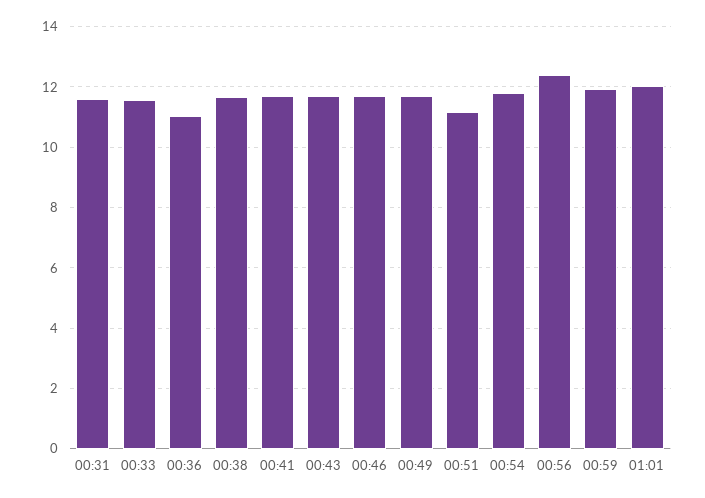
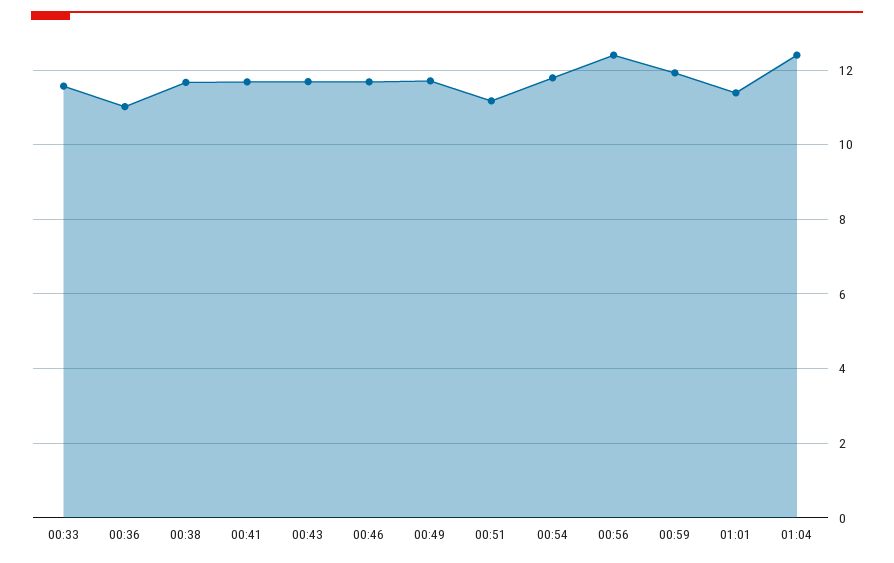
00:31: 11.6 -> none
01:01: 12 -> 11.4
01:04: none -> 12.4

